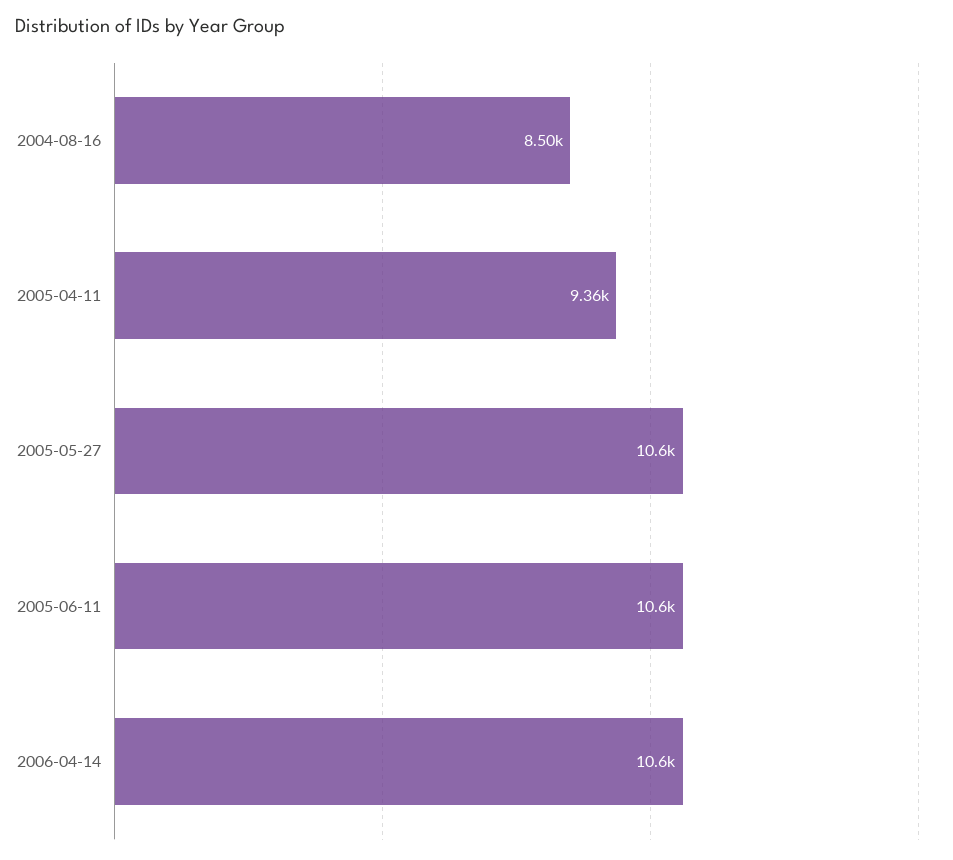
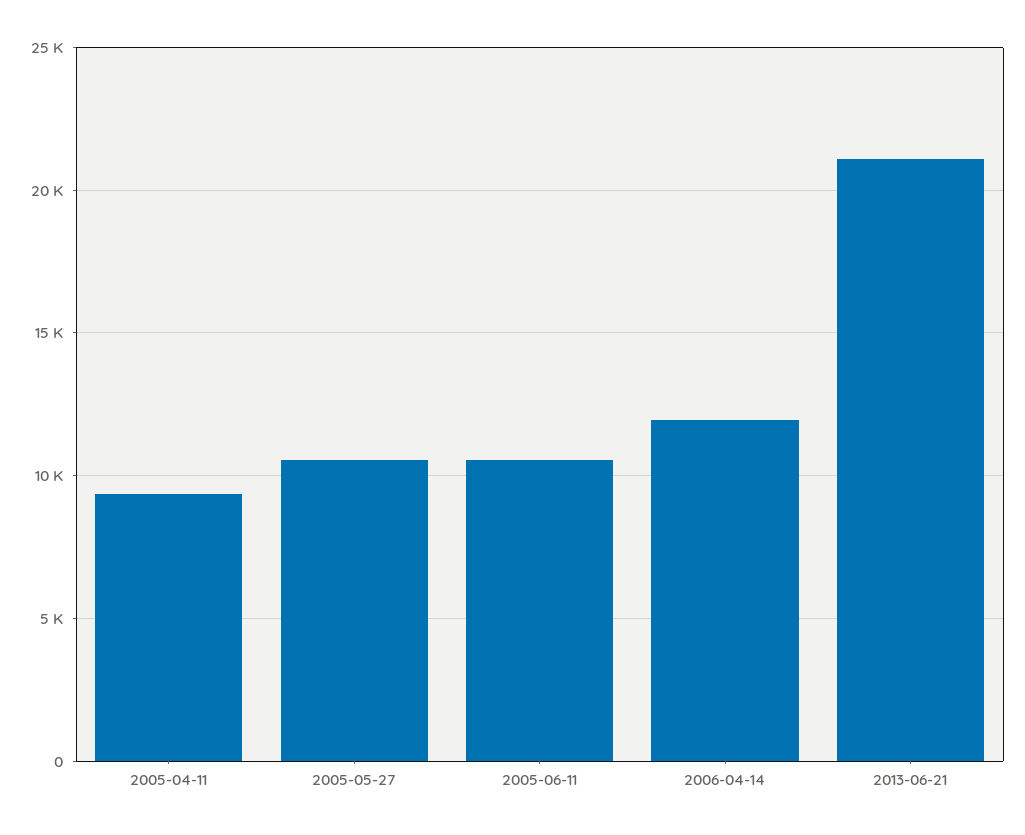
2004-08-16: 8500 -> none
2006-04-14: 10600 -> 12000
2013-06-21: none -> 21000

